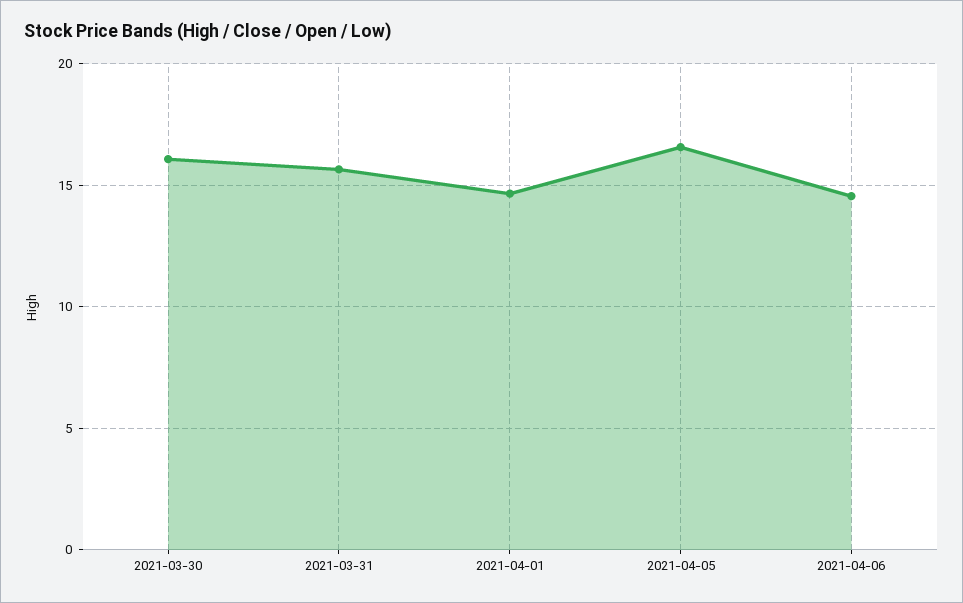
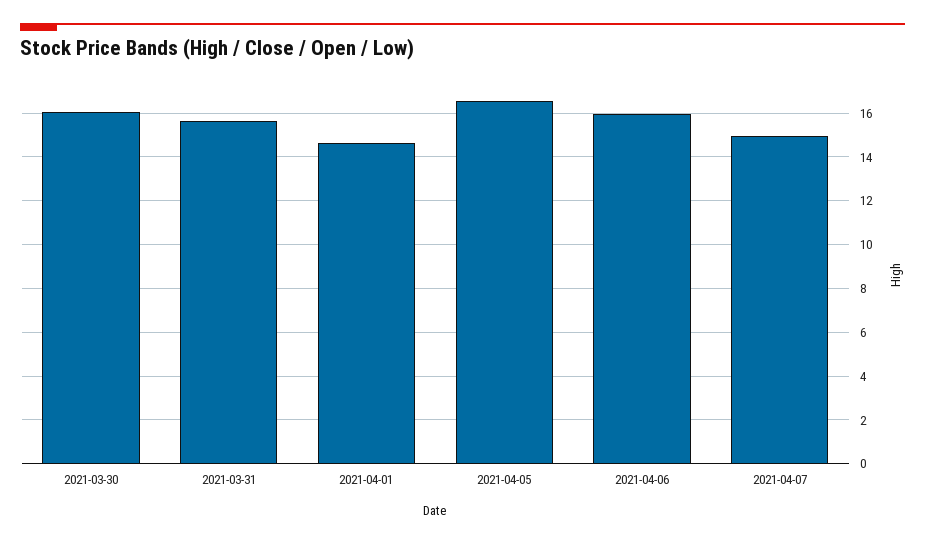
2021-04-06: 14.5 -> 16
2021-04-07: none -> 15

